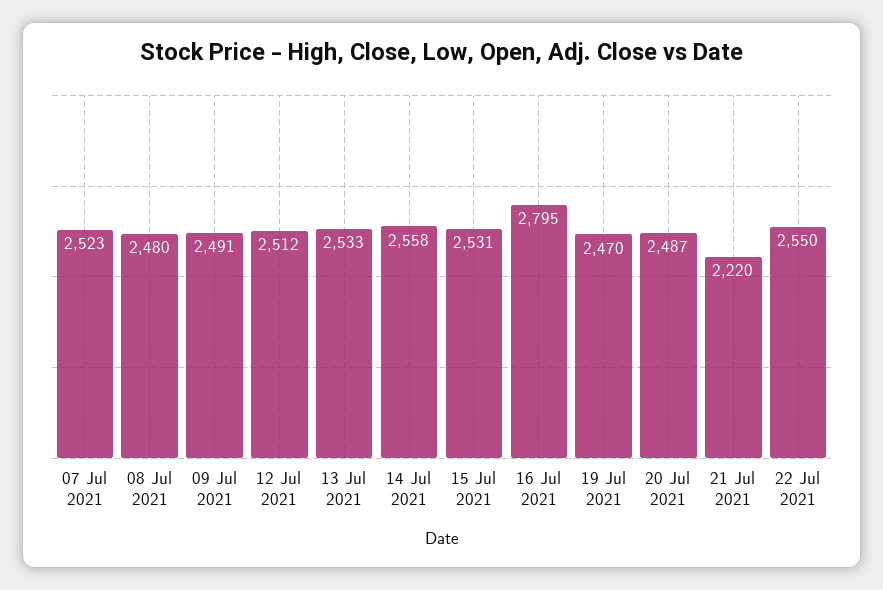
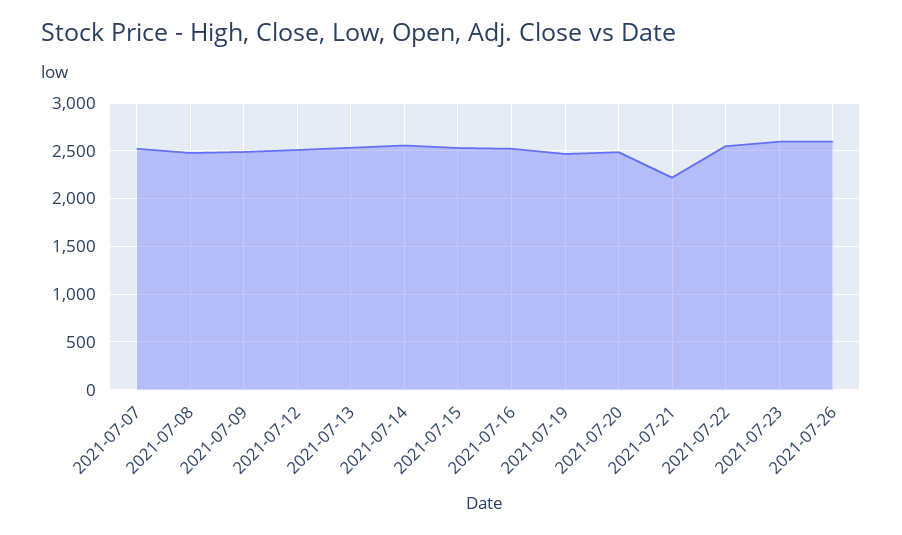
16 Jul 2021: 2795 -> 2500
2021-07-23: none -> 2600
2021-07-26: none -> 2600

